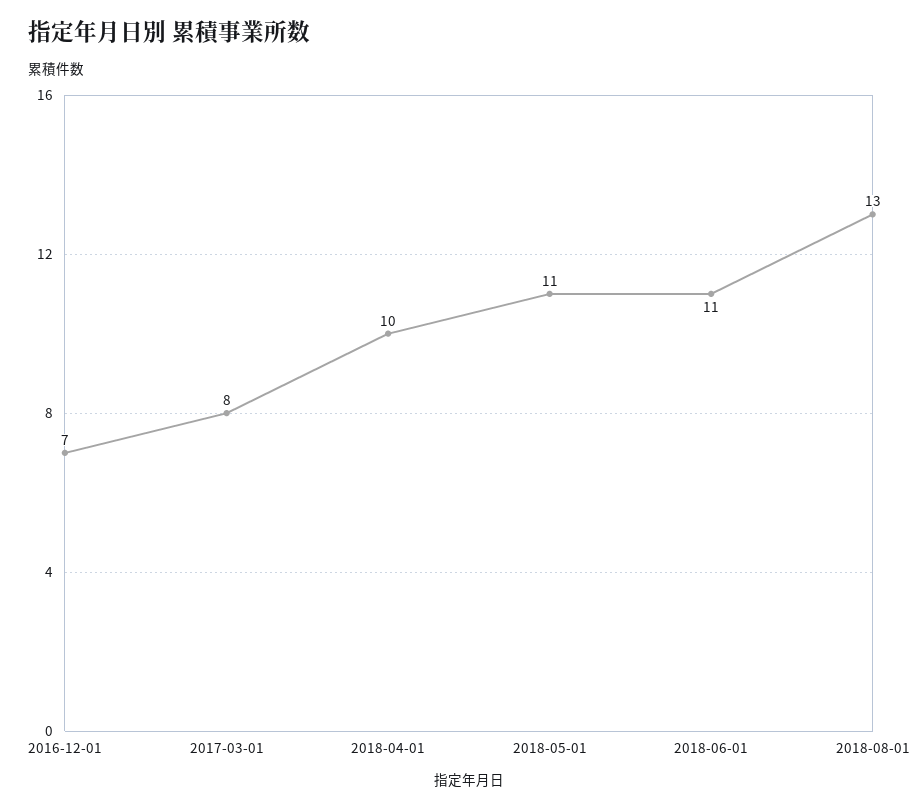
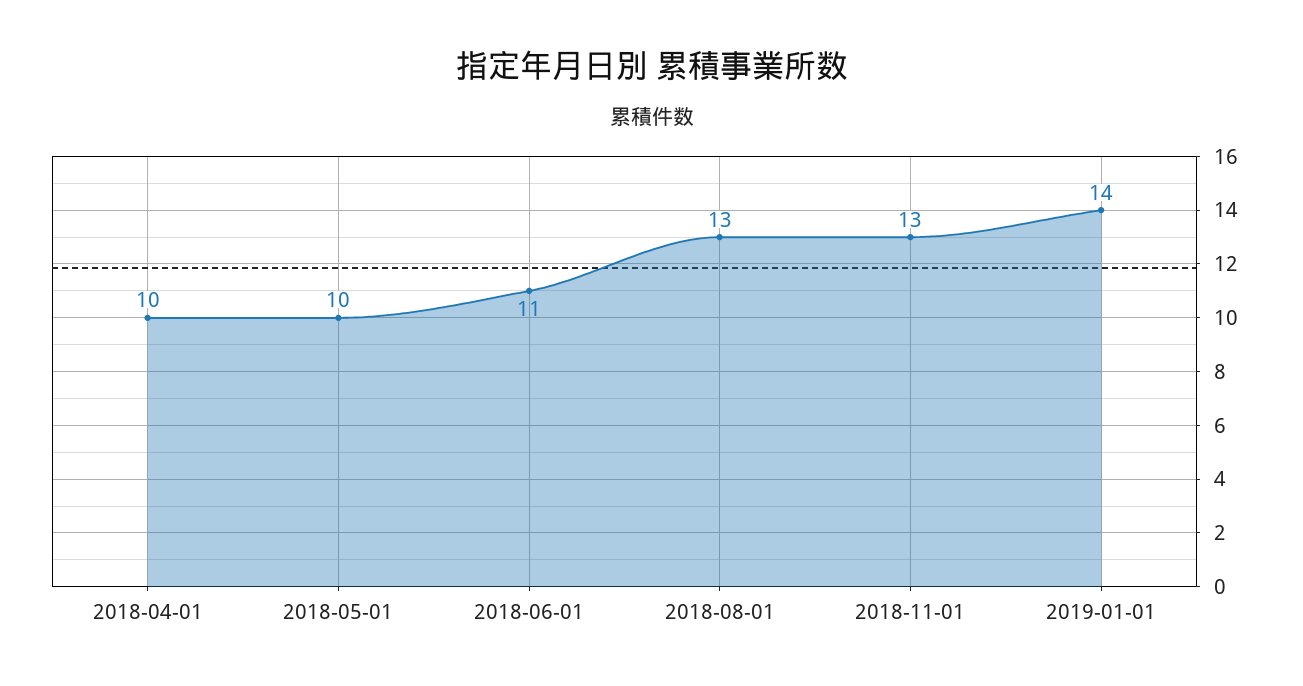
2016-12-01: 7 -> none
2017-03-01: 8 -> none
2018-05-01: 11 -> 10
2018-11-01: none -> 13
2019-01-01: none -> 14

